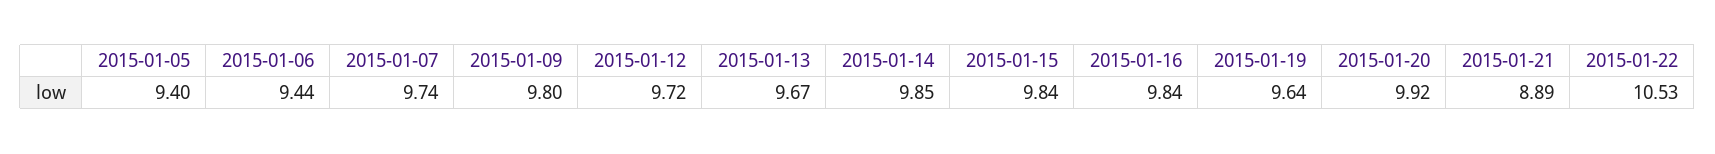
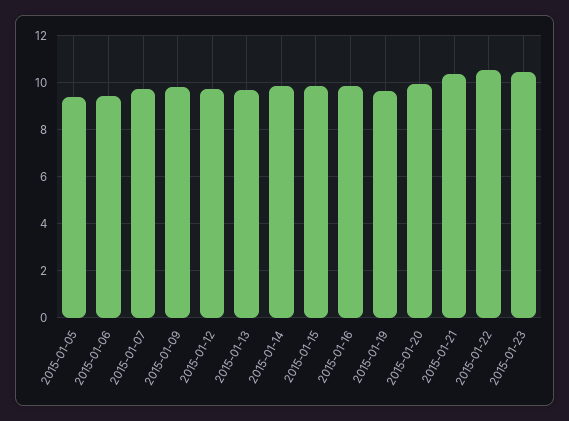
2015-01-21: 8.89 -> 10.5
2015-01-23: none -> 10.5

